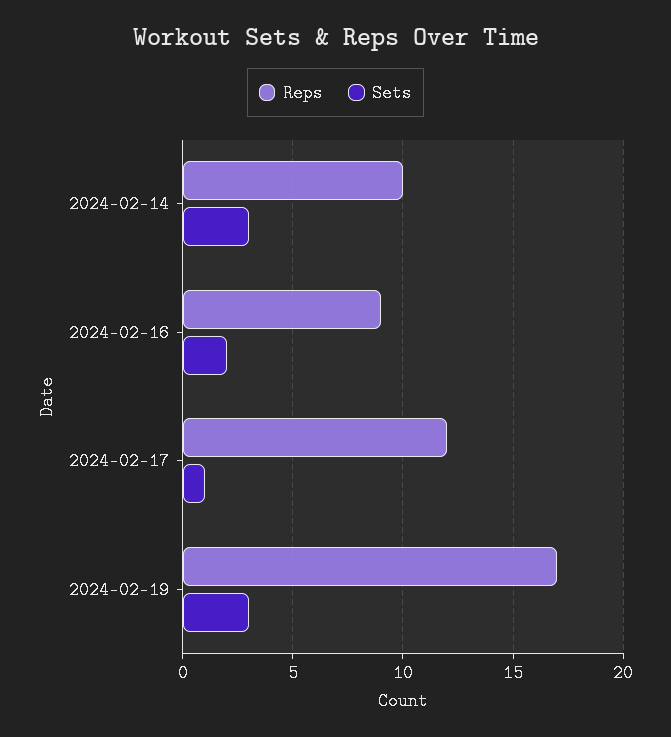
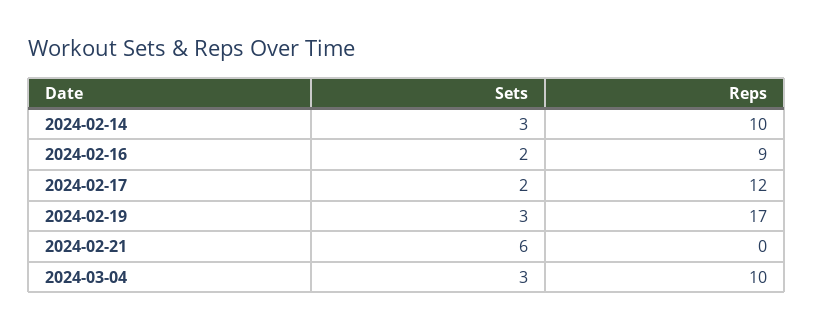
Sets, 2024-02-17: 1 -> 2
Sets, 2024-02-21: none -> 6
Reps, 2024-02-21: none -> 0
Sets, 2024-03-04: none -> 3
Reps, 2024-03-04: none -> 10

